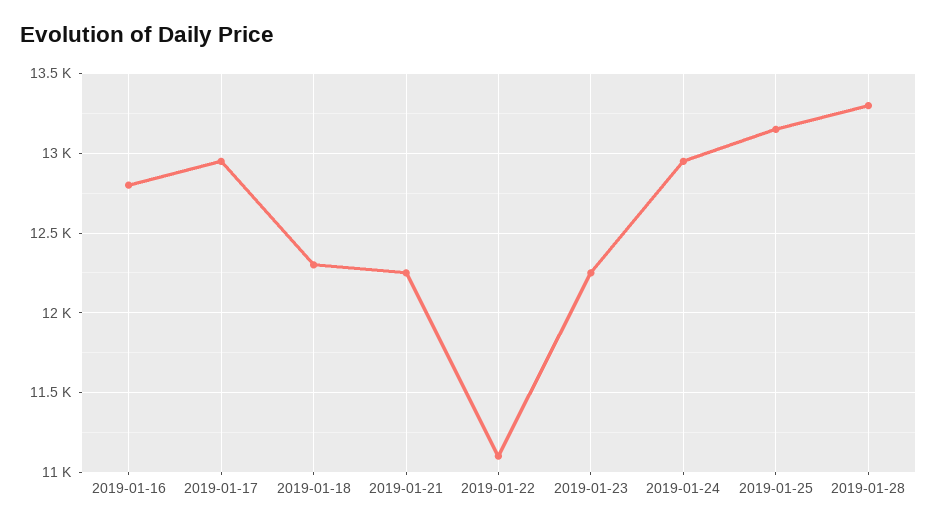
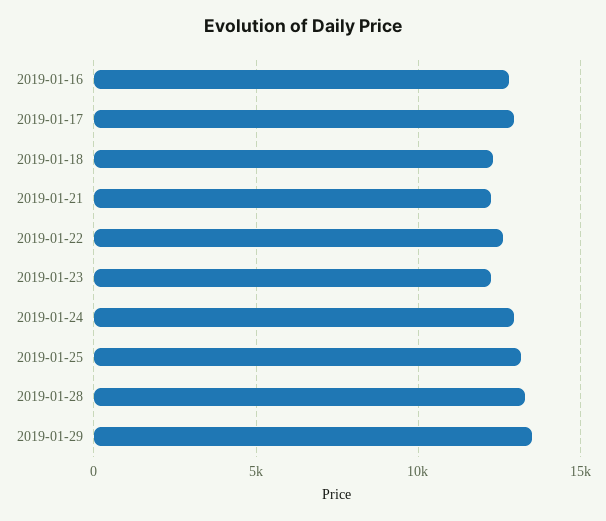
2019-01-22: 11100 -> 12500
2019-01-29: none -> 13500

